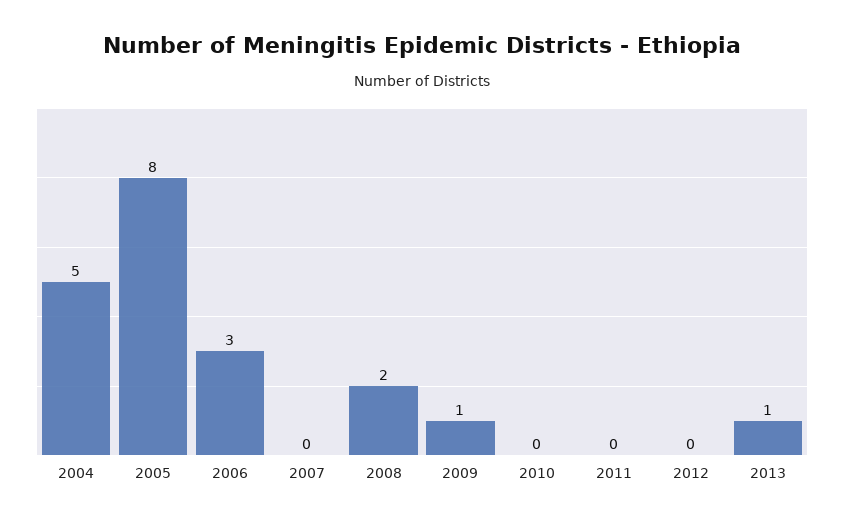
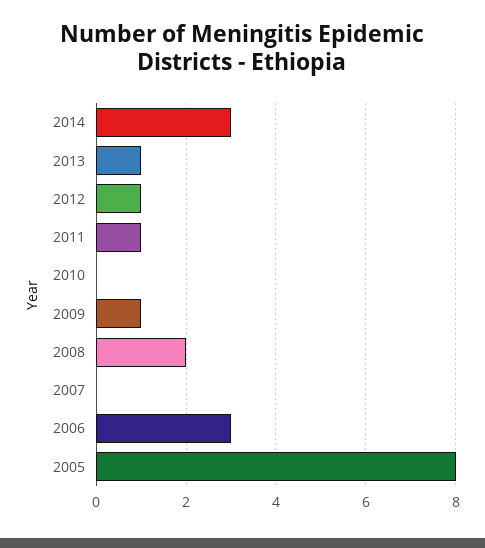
2004: 5 -> none
2011: 0 -> 1
2012: 0 -> 1
2014: none -> 3

